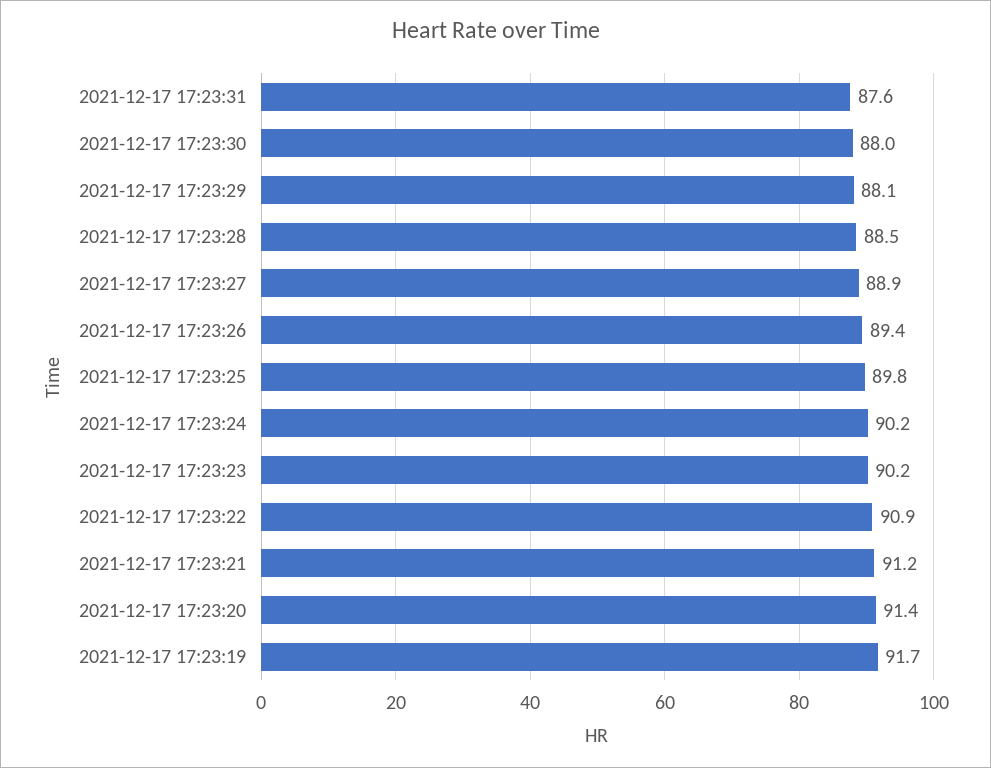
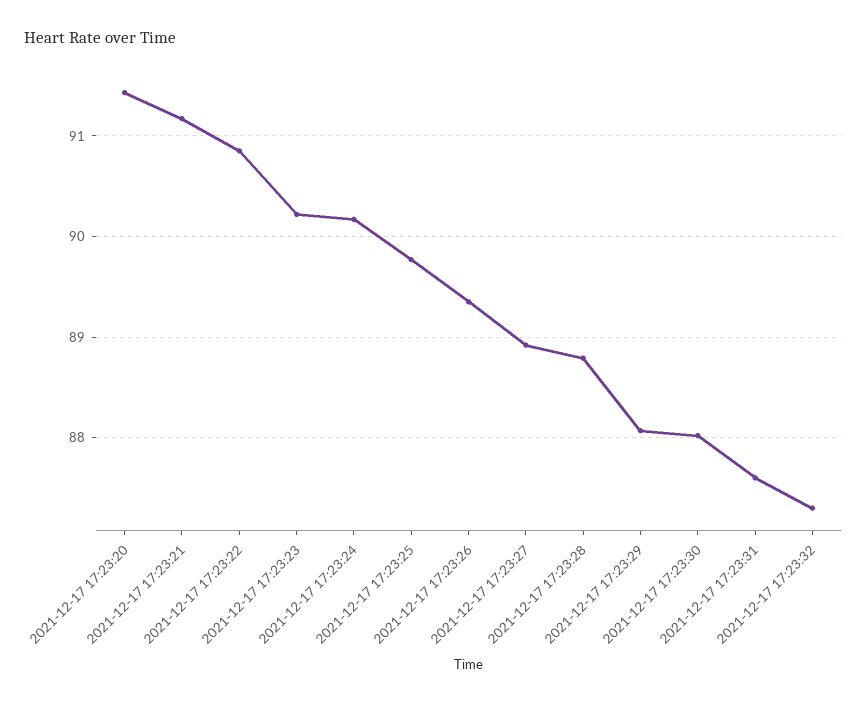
2021-12-17 17:23:28: 88.5 -> 88.8
2021-12-17 17:23:19: 91.7 -> none
2021-12-17 17:23:32: none -> 87.3

